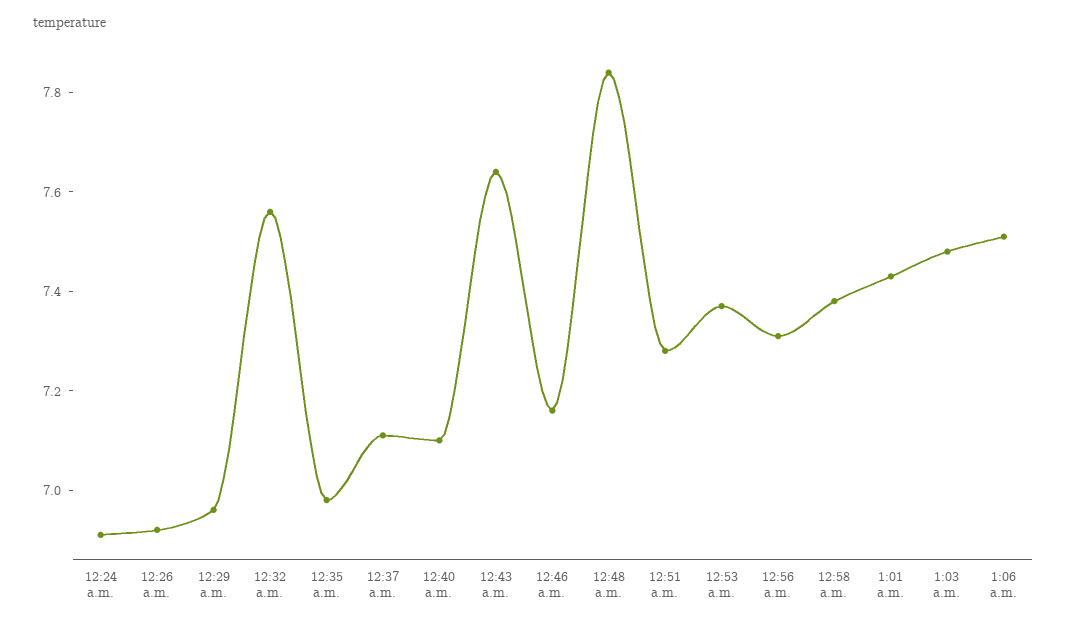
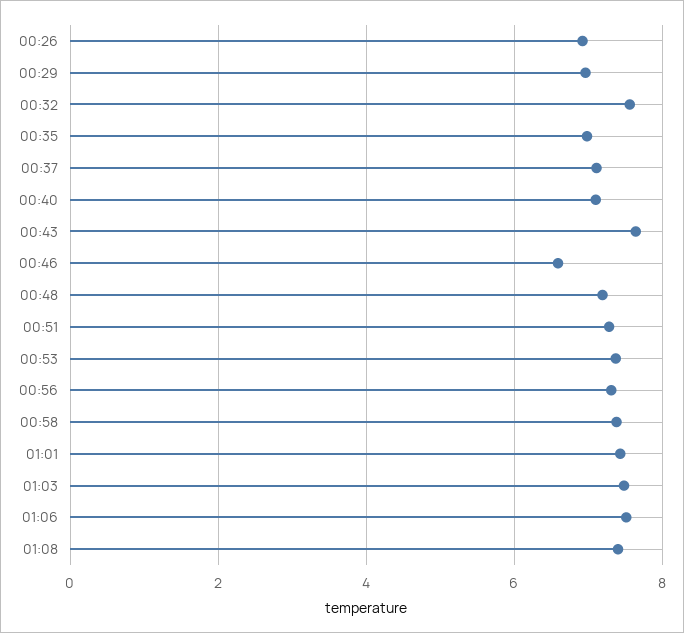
12:24 a.m.: 6.9 -> none
12:46 a.m.: 7.15 -> 6.6
12:48 a.m.: 7.85 -> 7.2
01:08: none -> 7.4

